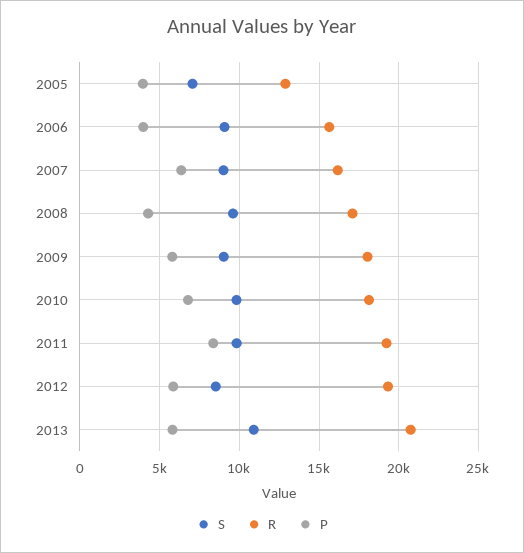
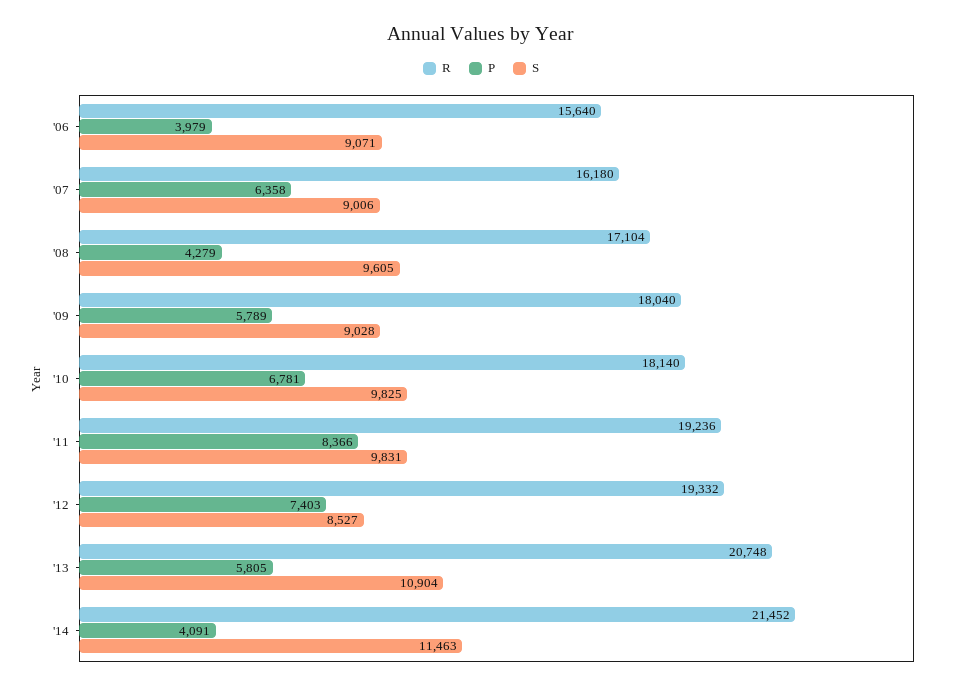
S, 2005: 7000 -> none
R, 2005: 13000 -> none
P, 2005: 4000 -> none
P, 2012: 6000 -> 7403
R, '14: none -> 21452
P, '14: none -> 4091
S, '14: none -> 11463

